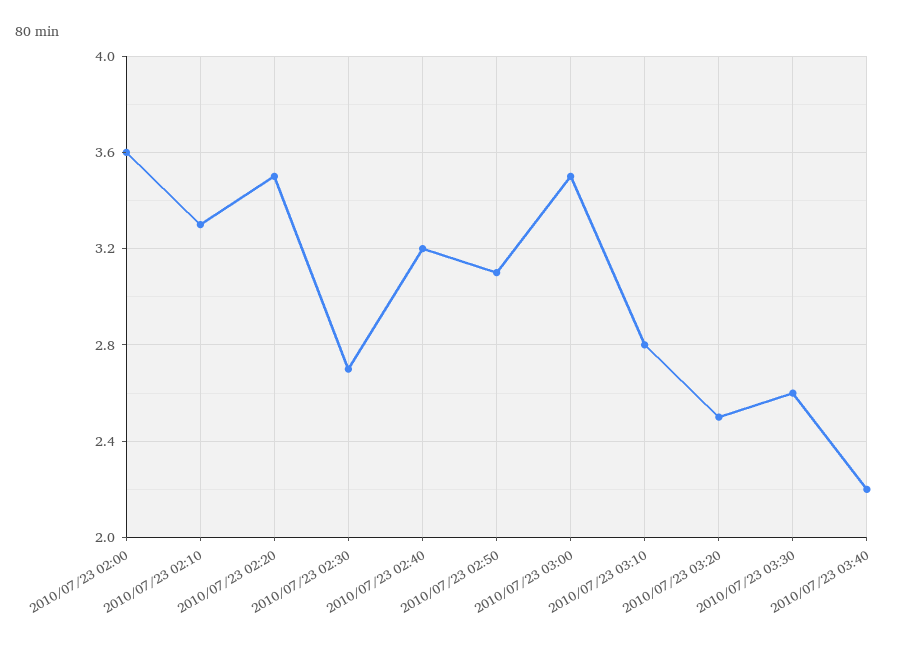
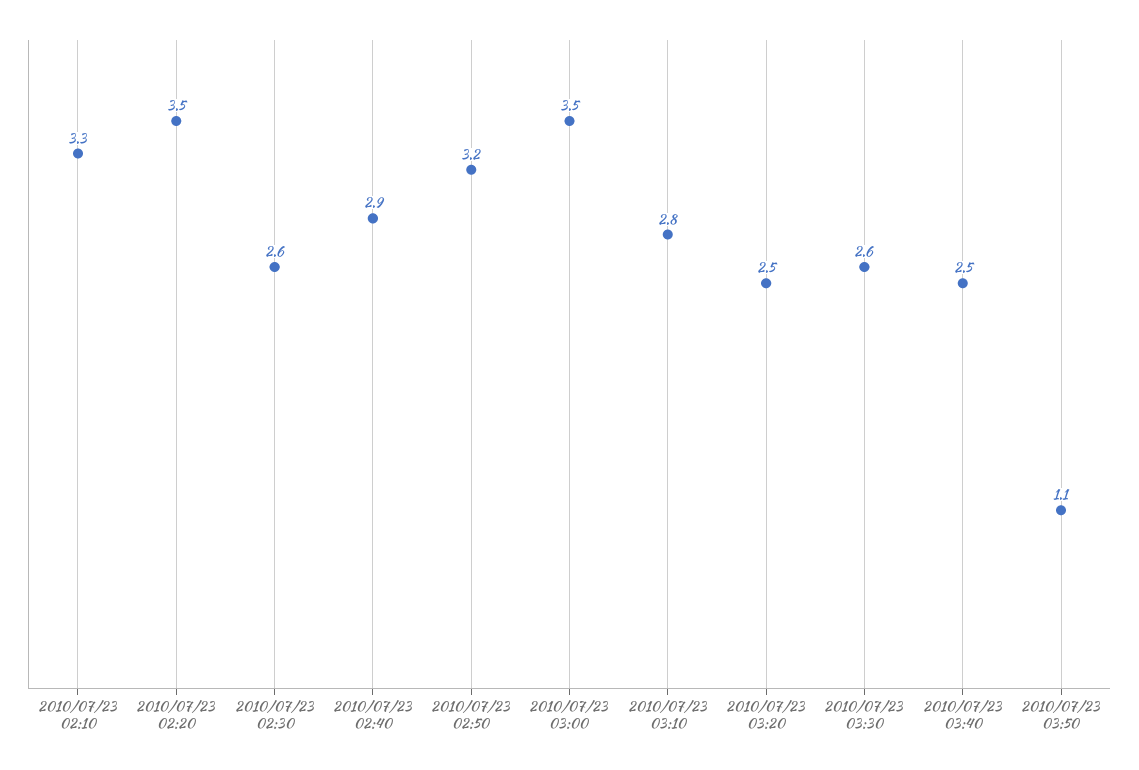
2010/07/23 02:00: 3.6 -> none
2010/07/23 02:30: 2.7 -> 2.6
2010/07/23 02:40: 3.2 -> 2.9
2010/07/23 02:50: 3.1 -> 3.2
2010/07/23 03:40: 2.2 -> 2.5
2010/07/23 03:50: none -> 1.1

